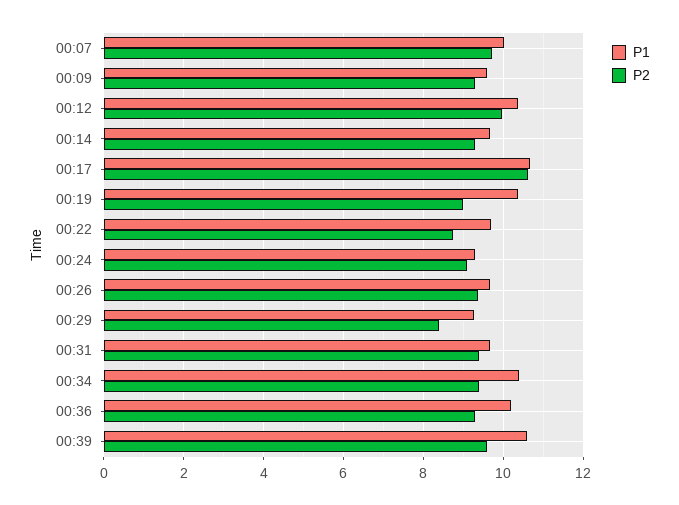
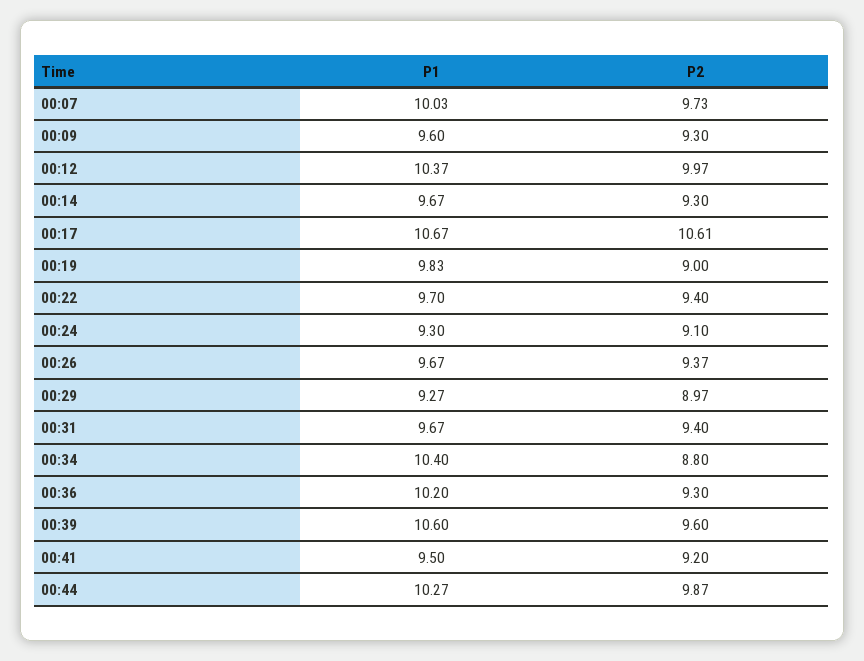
P1, 00:19: 10.4 -> 9.83
P2, 00:22: 8.8 -> 9.4
P2, 00:29: 8.4 -> 8.97
P2, 00:34: 9.4 -> 8.8
P1, 00:41: none -> 9.5
P2, 00:41: none -> 9.2
P1, 00:44: none -> 10.27
P2, 00:44: none -> 9.87

